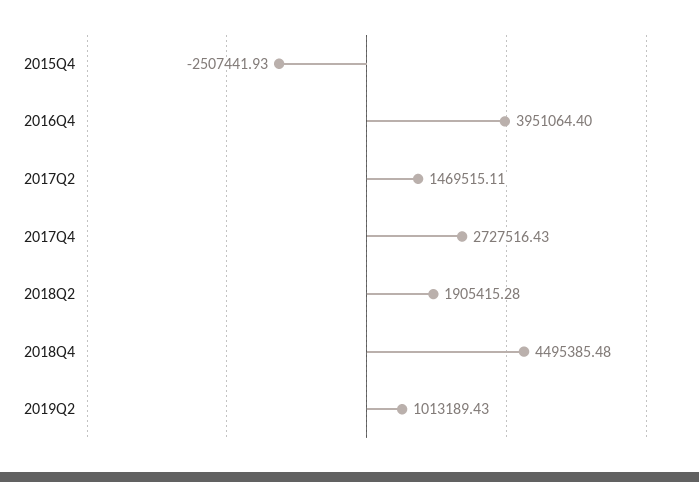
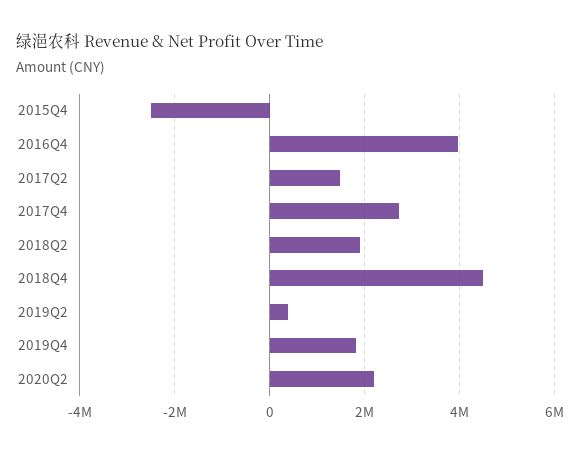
2019Q2: 1013189.43 -> 400000
2019Q4: none -> 1800000
2020Q2: none -> 2200000

